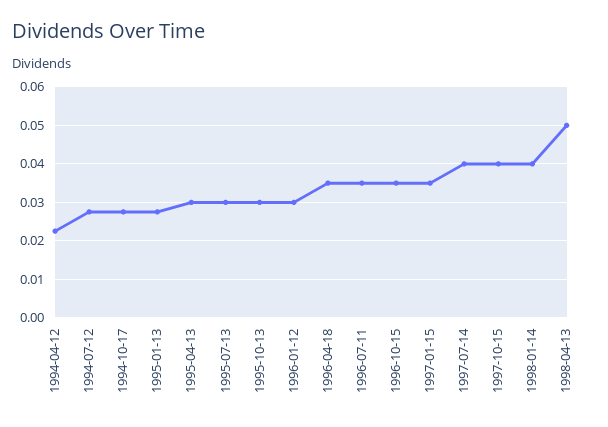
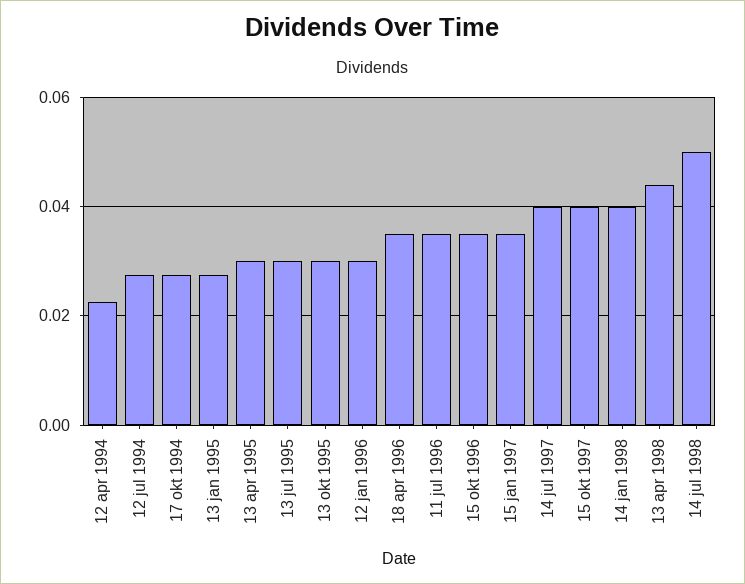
1998-04-13: 0.05 -> 0.044
14 jul 1998: none -> 0.05

